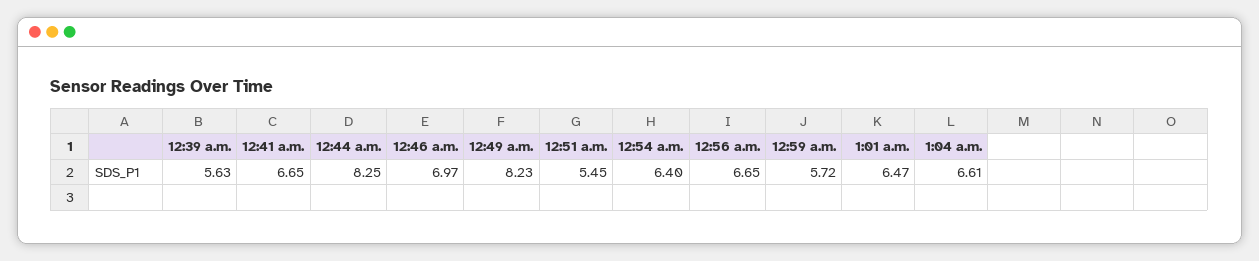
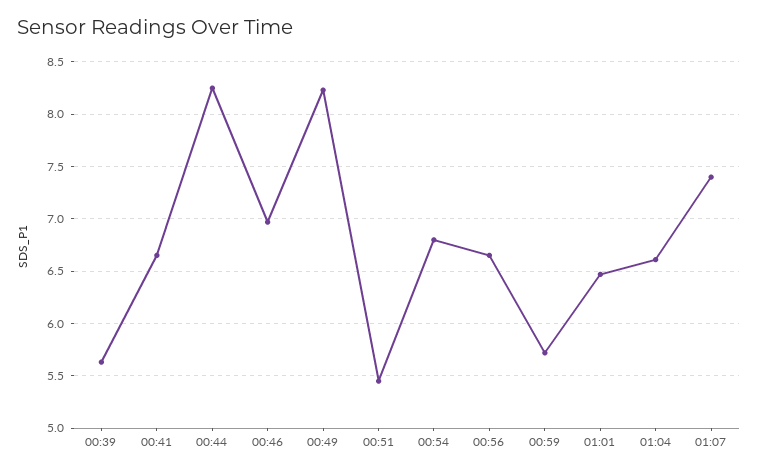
12:54 a.m.: 6.4 -> 6.8
01:07: none -> 7.4

